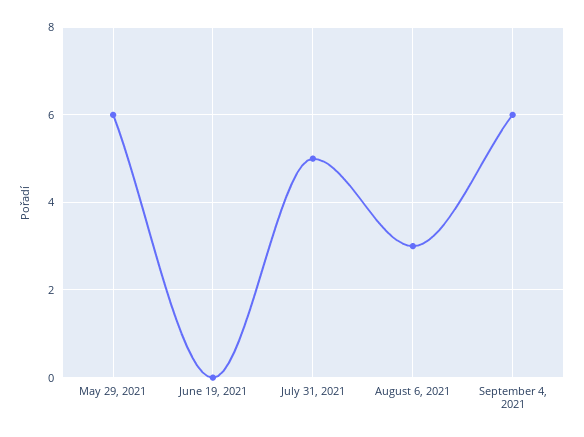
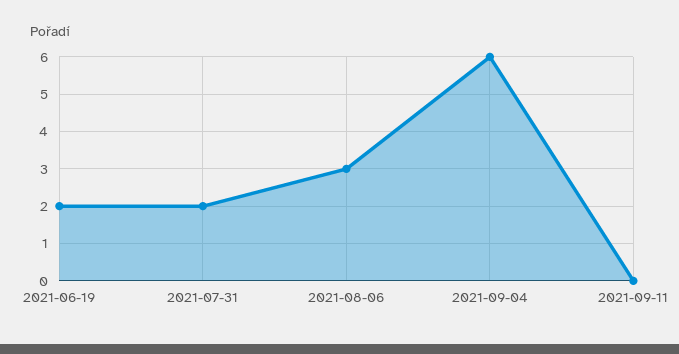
May 29, 2021: 6 -> none
June 19, 2021: 0 -> 2
July 31, 2021: 5 -> 2
2021-09-11: none -> 0

